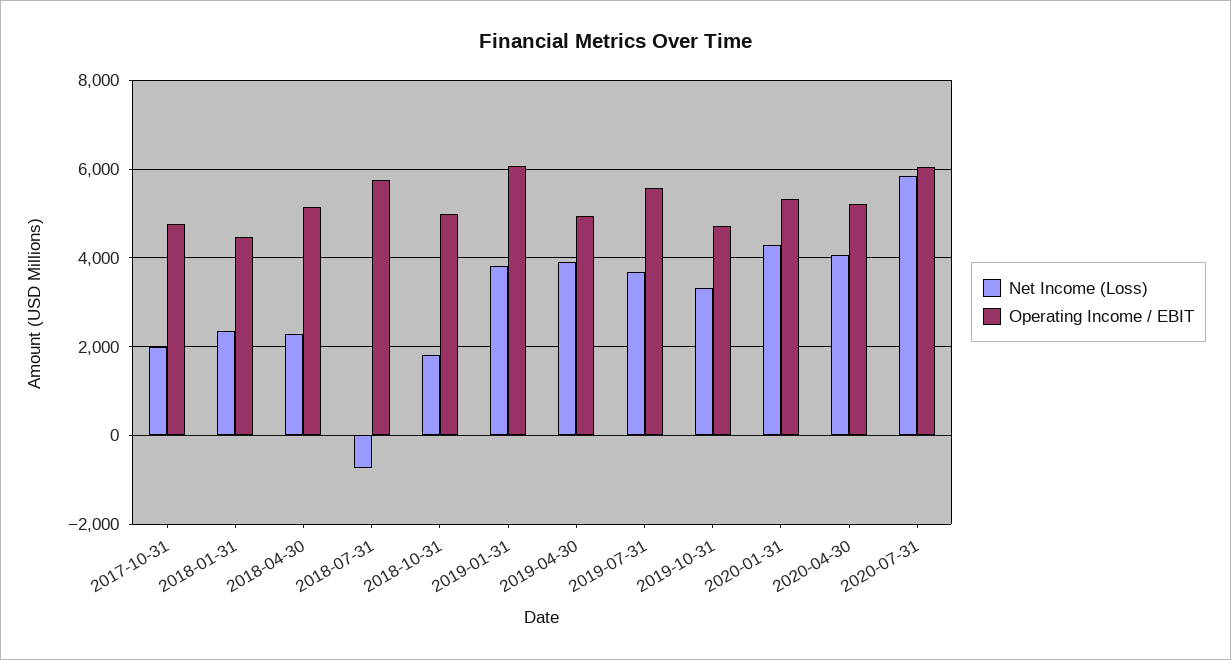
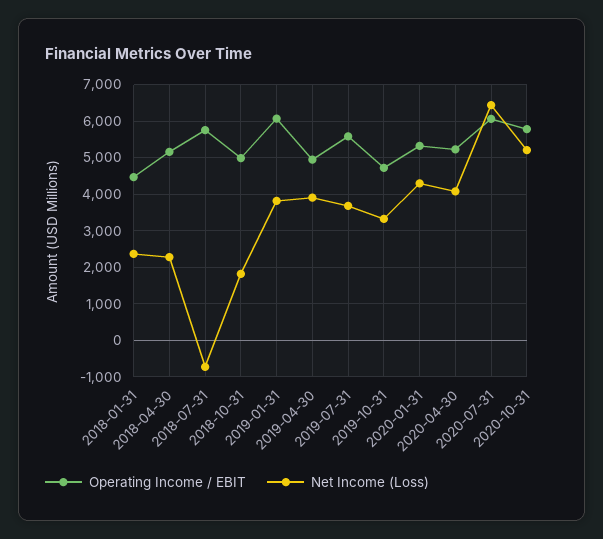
Net Income (Loss), 2017-10-31: 2000 -> none
Operating Income / EBIT, 2017-10-31: 4800 -> none
Net Income (Loss), 2020-07-31: 5800 -> 6400
Operating Income / EBIT, 2020-10-31: none -> 5800
Net Income (Loss), 2020-10-31: none -> 5200

